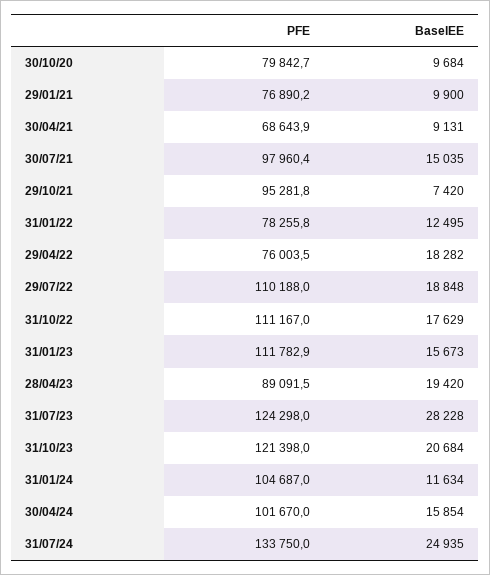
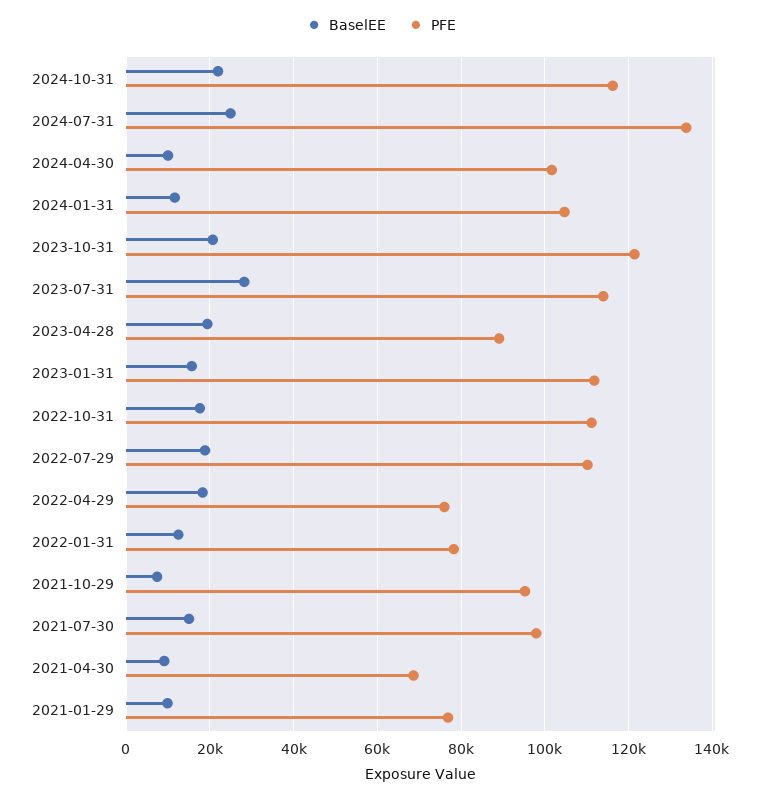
PFE, 30/10/20: 79842.7 -> none
BaselEE, 30/10/20: 9684 -> none
PFE, 31/07/23: 124298 -> 114000
BaselEE, 30/04/24: 15854 -> 10000
BaselEE, 2024-10-31: none -> 22000
PFE, 2024-10-31: none -> 116000

